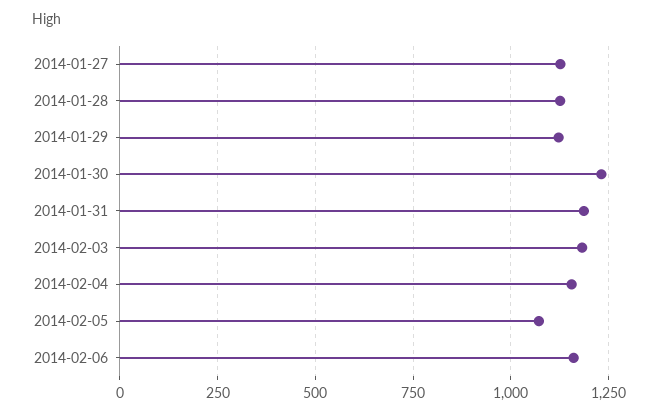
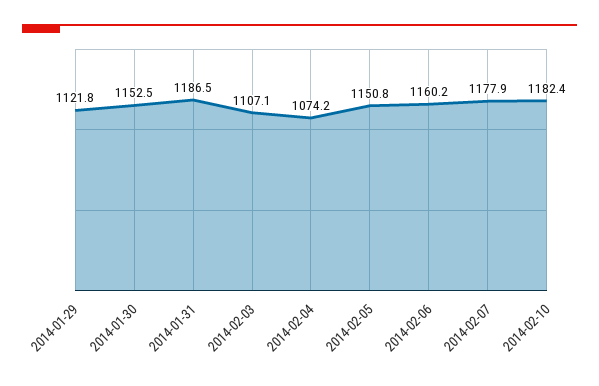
2014-01-27: 1125 -> none
2014-01-28: 1125 -> none
2014-01-30: 1225 -> 1152.5
2014-02-03: 1175 -> 1107.1
2014-02-04: 1150 -> 1074.2
2014-02-05: 1075 -> 1150.8
2014-02-07: none -> 1177.9
2014-02-10: none -> 1182.4

